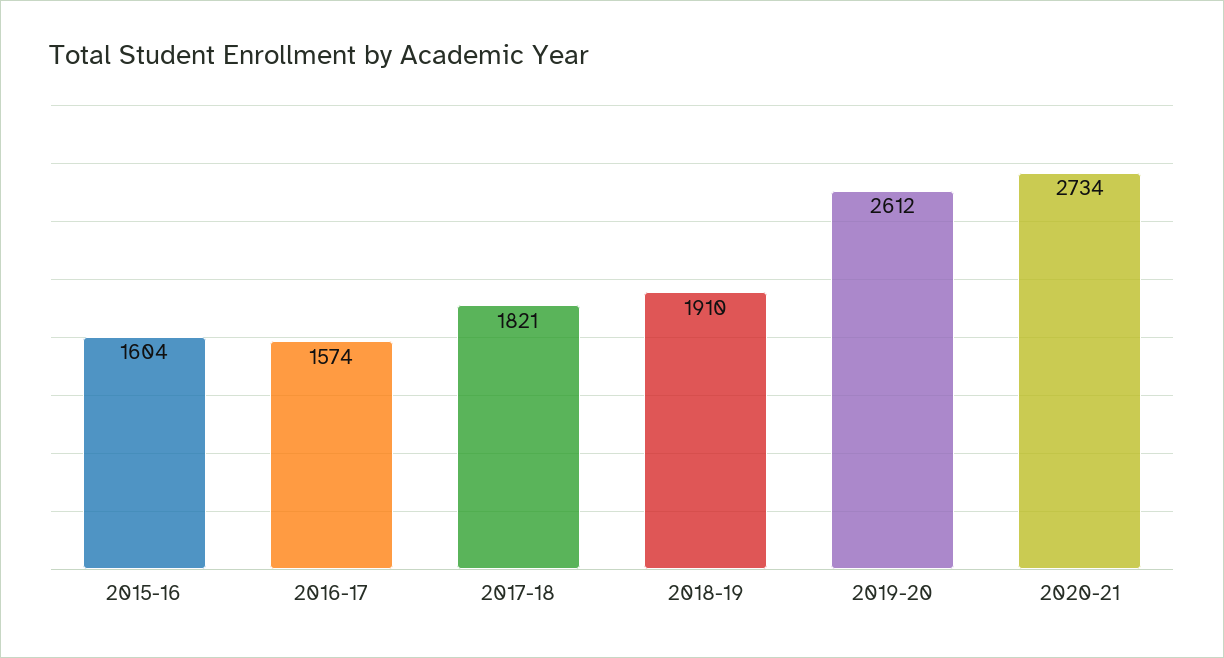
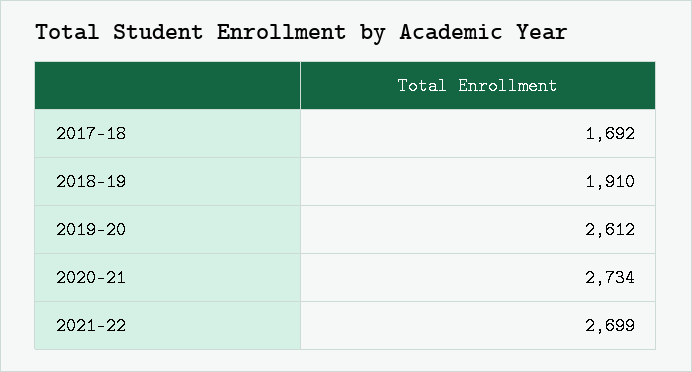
2015-16: 1604 -> none
2016-17: 1574 -> none
2017-18: 1821 -> 1692
2021-22: none -> 2699

